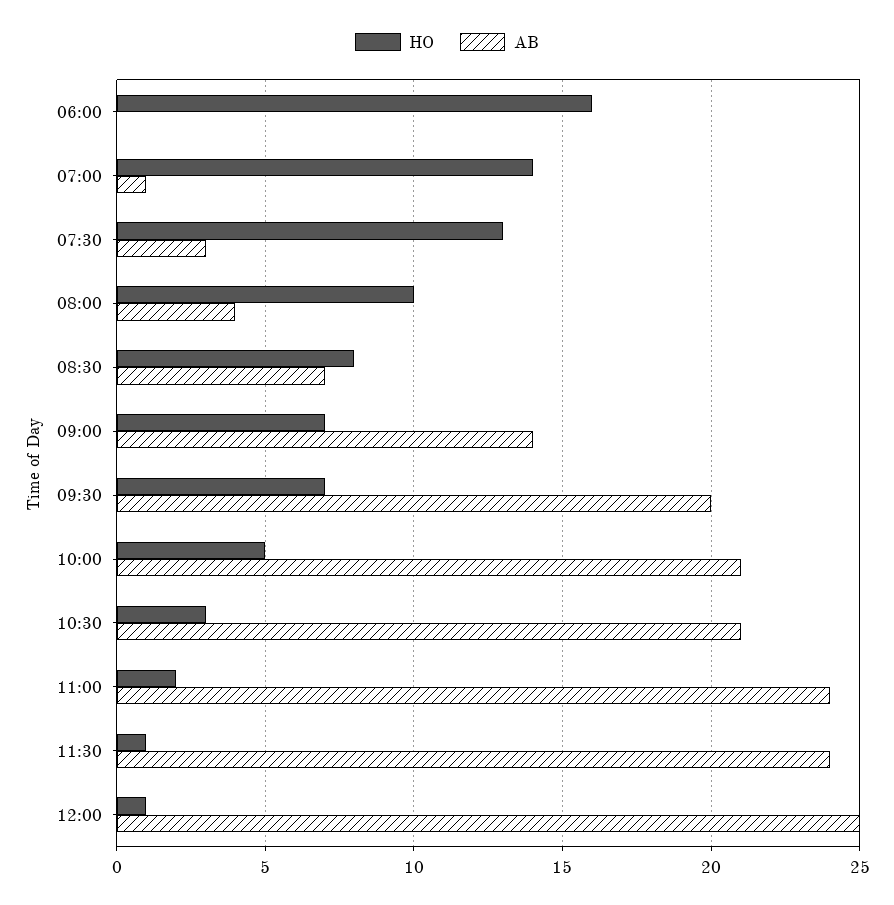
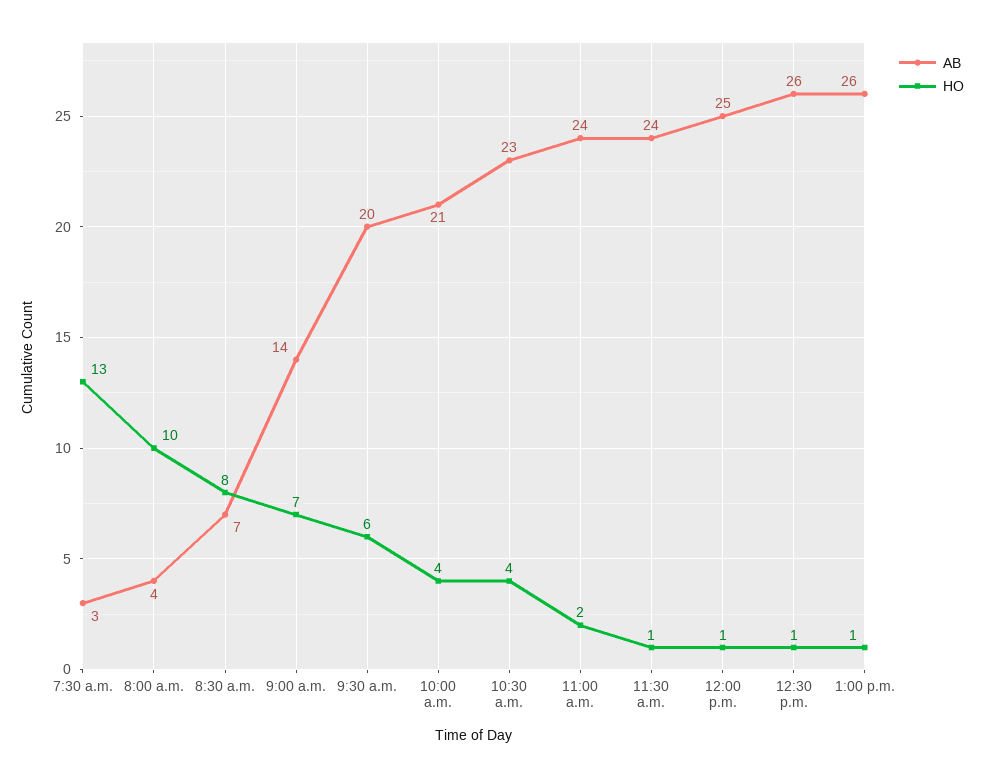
HO, 06:00: 16 -> none
AB, 06:00: 0 -> none
HO, 07:00: 14 -> none
AB, 07:00: 1 -> none
HO, 09:30: 7 -> 6
HO, 10:00: 5 -> 4
HO, 10:30: 3 -> 4
AB, 10:30: 21 -> 23
AB, 12:30 p.m.: none -> 26
HO, 12:30 p.m.: none -> 1
AB, 1:00 p.m.: none -> 26
HO, 1:00 p.m.: none -> 1

